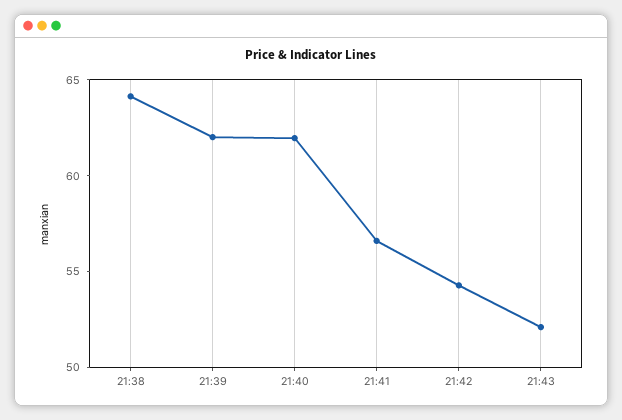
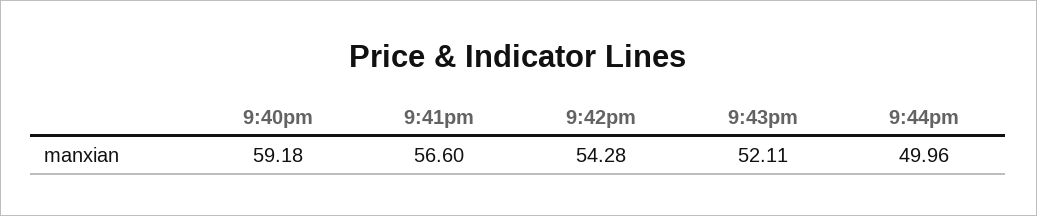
21:38: 64 -> none
21:39: 62 -> none
21:40: 62 -> 59.18
9:44pm: none -> 49.96

